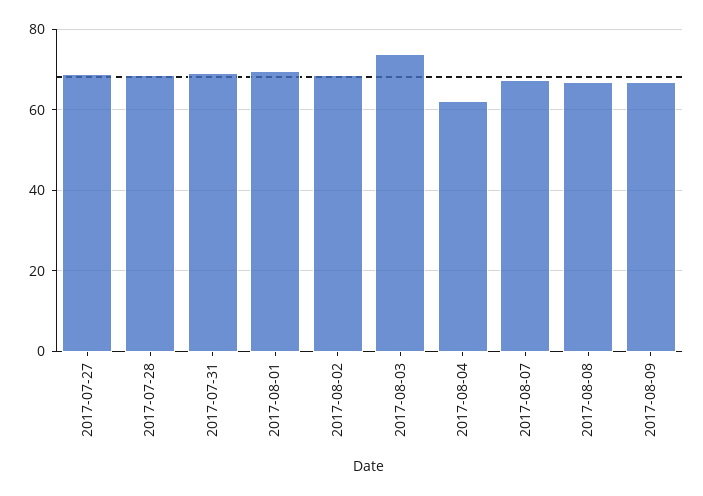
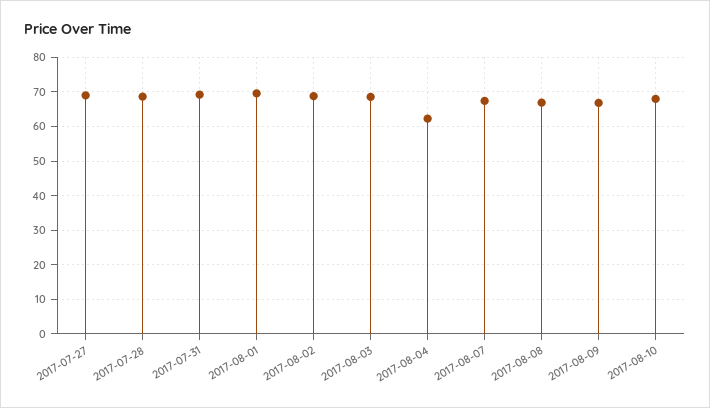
2017-08-03: 74 -> 68
2017-08-10: none -> 68

